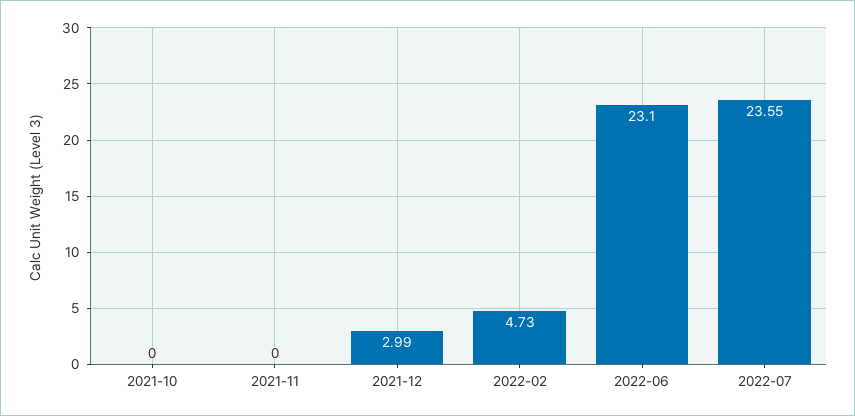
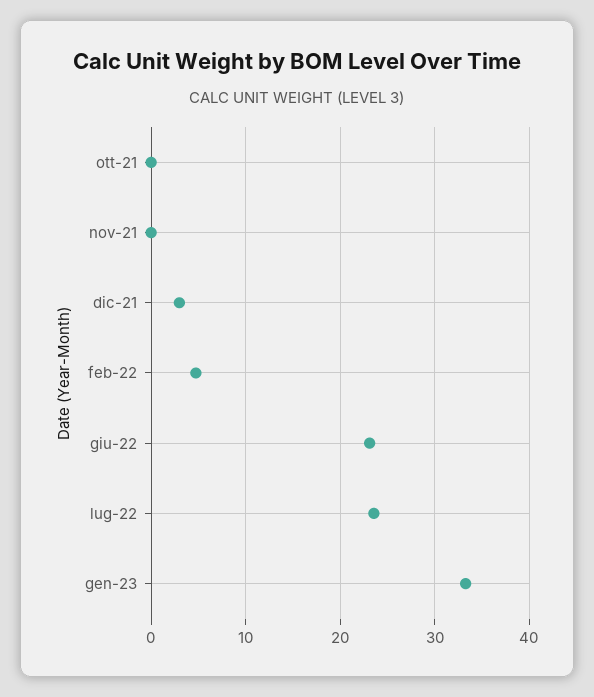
gen-23: none -> 33

